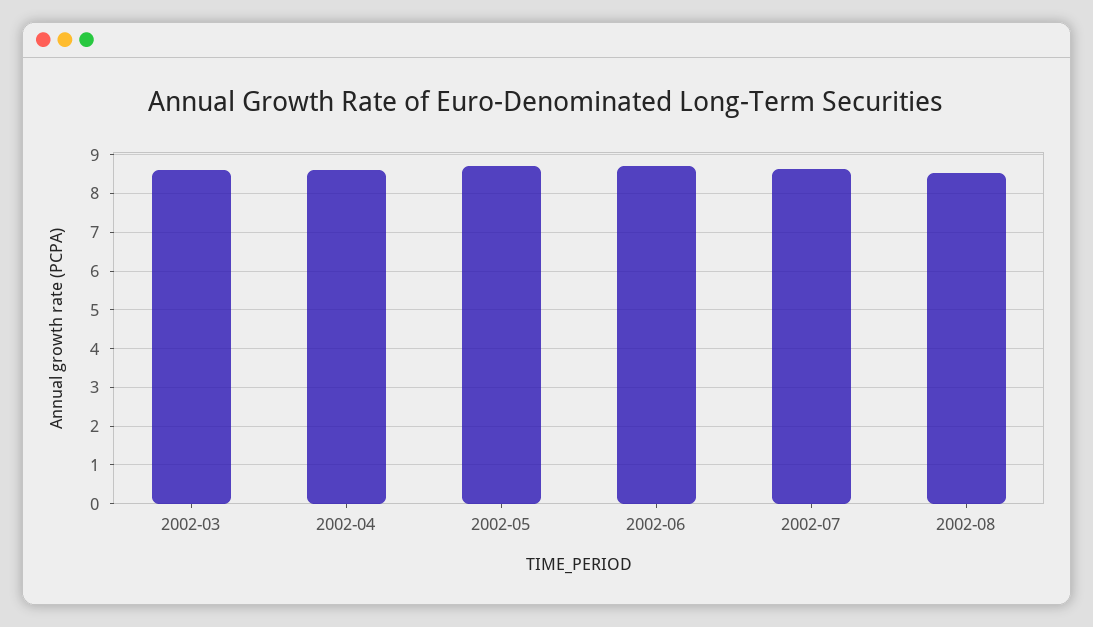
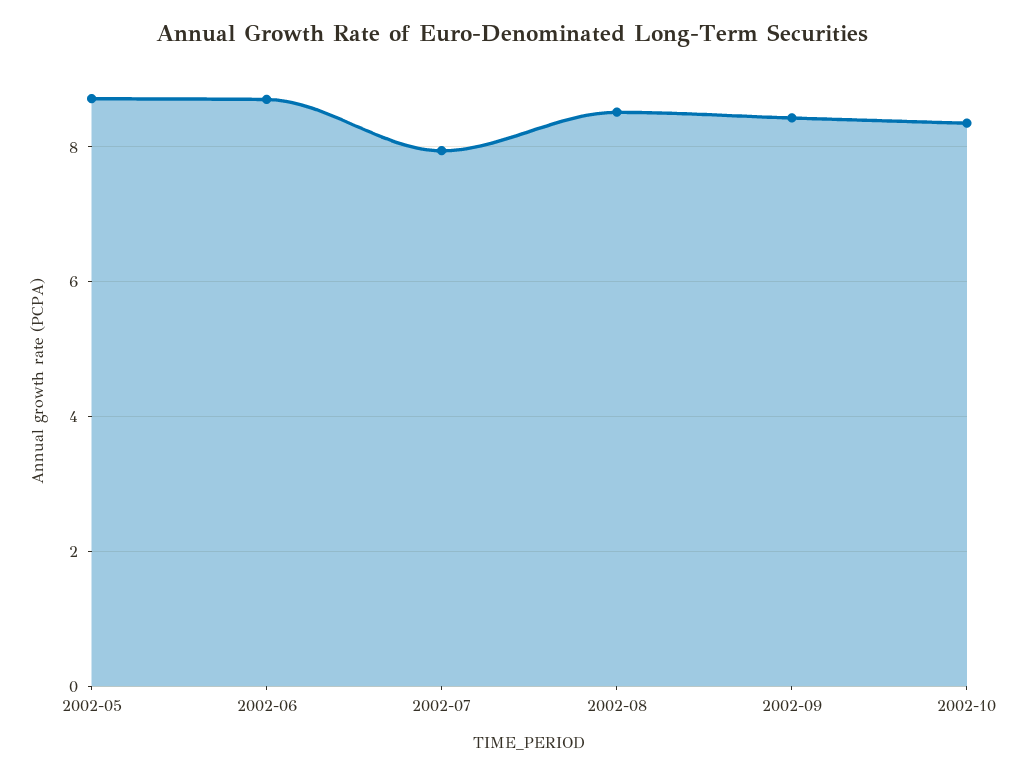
2002-03: 8.6 -> none
2002-04: 8.6 -> none
2002-07: 8.6 -> 8
2002-09: none -> 8.4
2002-10: none -> 8.4

